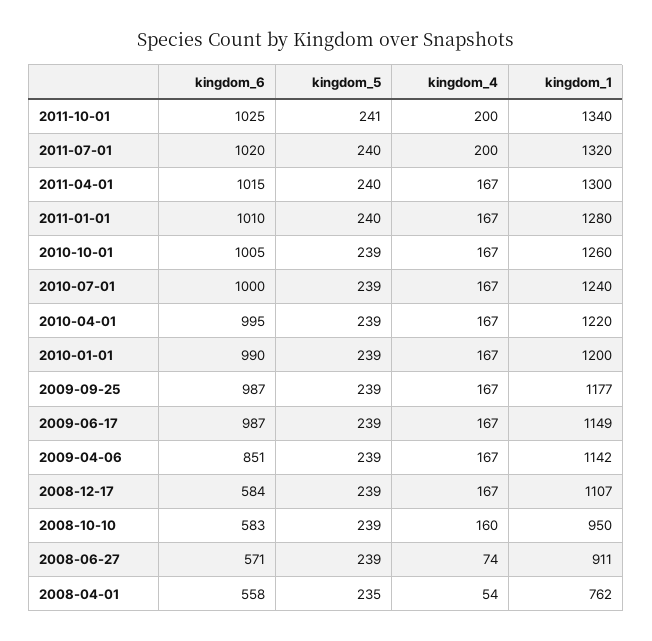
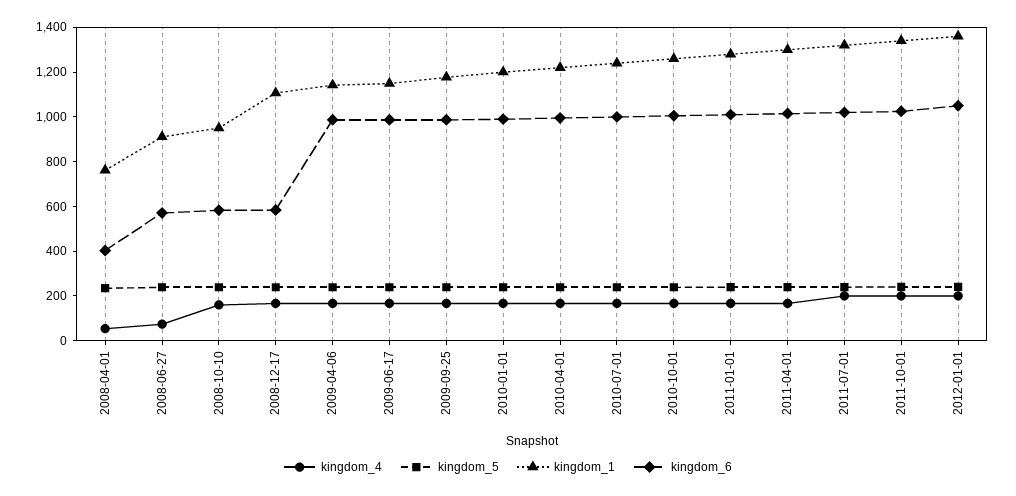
kingdom_6, 2009-04-06: 851 -> 1000
kingdom_6, 2008-04-01: 558 -> 400
kingdom_4, 2012-01-01: none -> 200
kingdom_5, 2012-01-01: none -> 250
kingdom_1, 2012-01-01: none -> 1350
kingdom_6, 2012-01-01: none -> 1050

